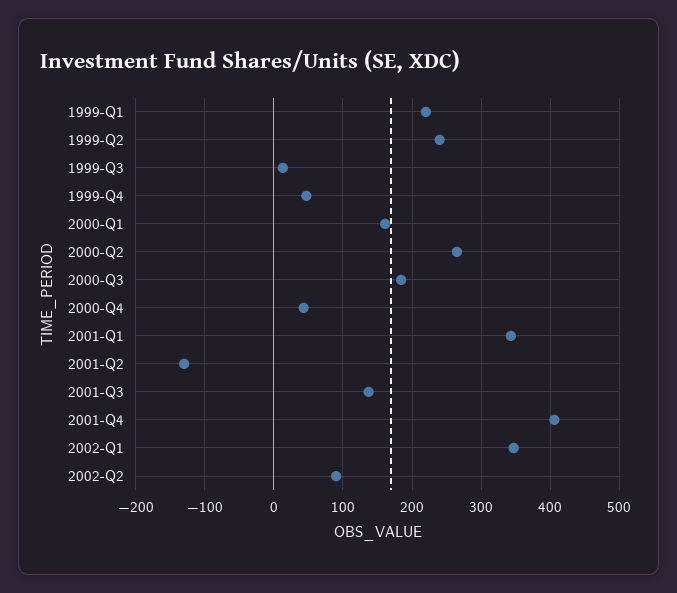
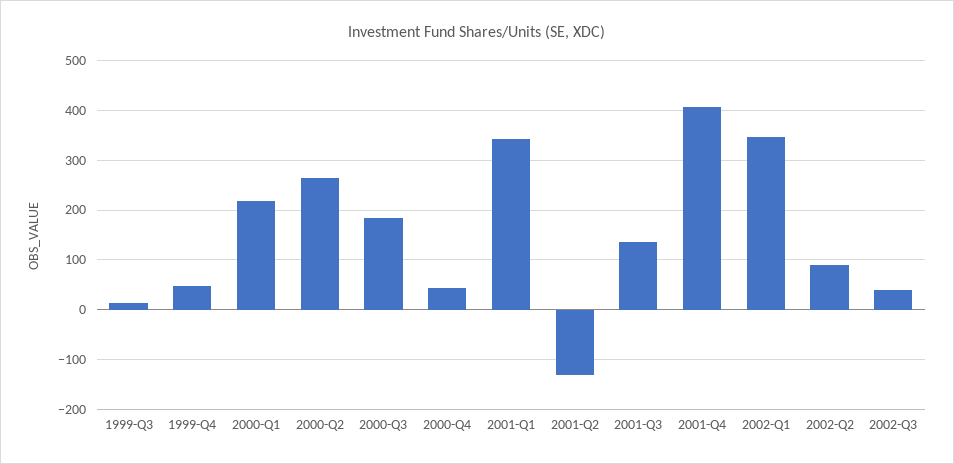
1999-Q1: 220 -> none
1999-Q2: 240 -> none
2000-Q1: 160 -> 220
2002-Q3: none -> 40

